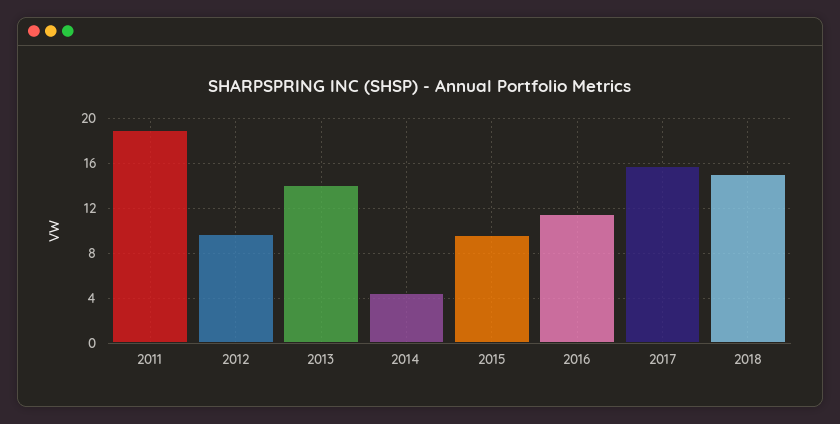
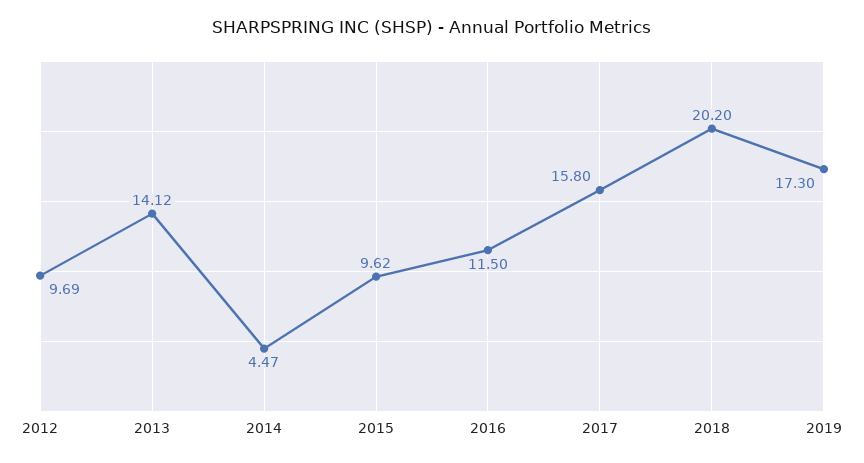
2011: 19 -> none
2018: 15 -> 20.2
2019: none -> 17.3

